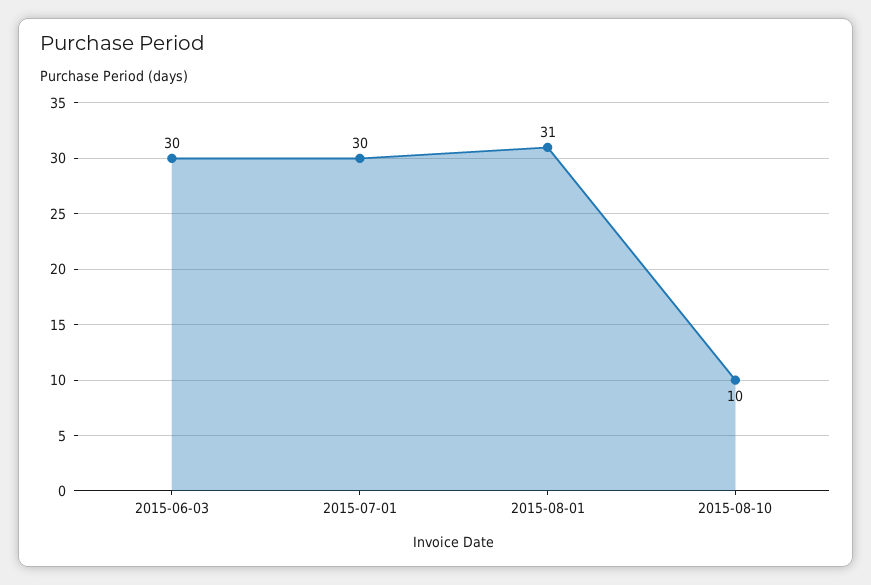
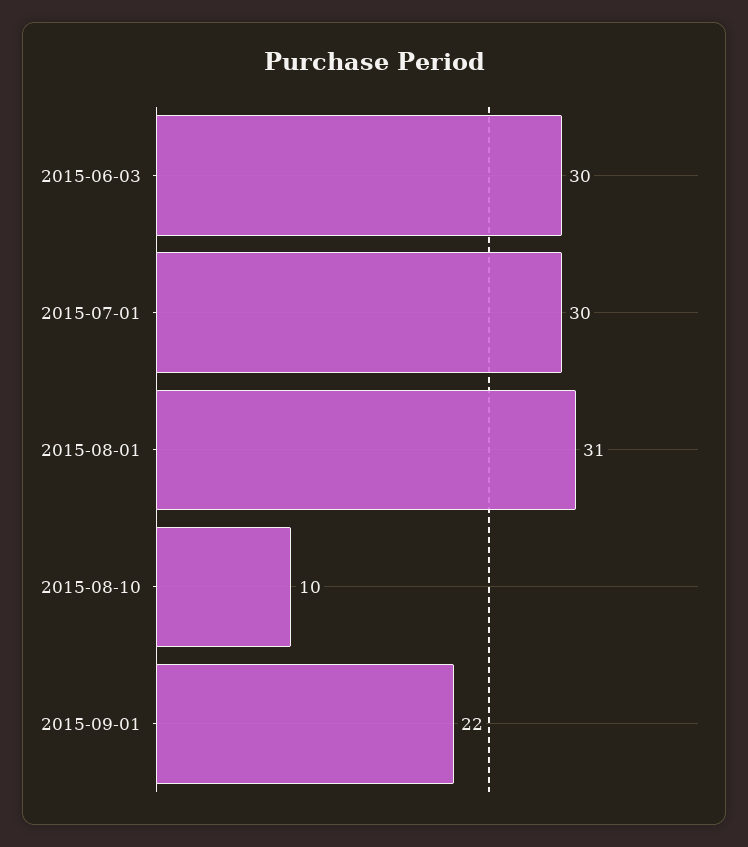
2015-09-01: none -> 22

